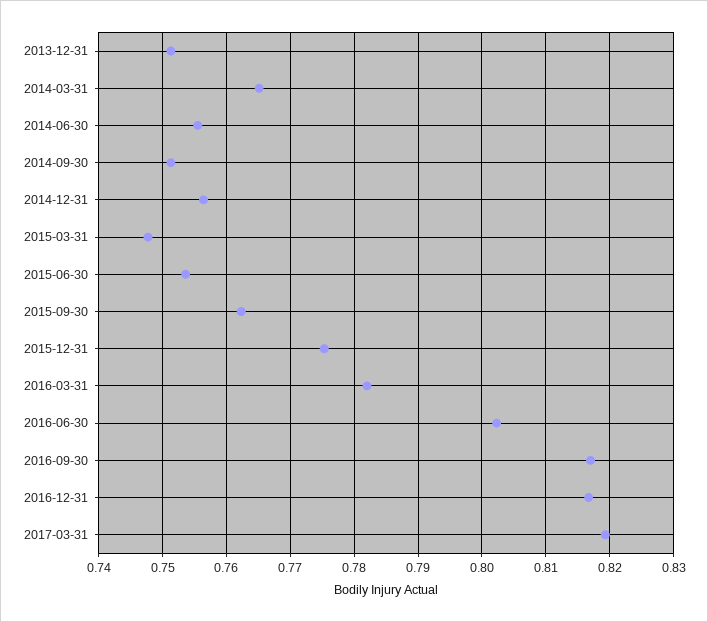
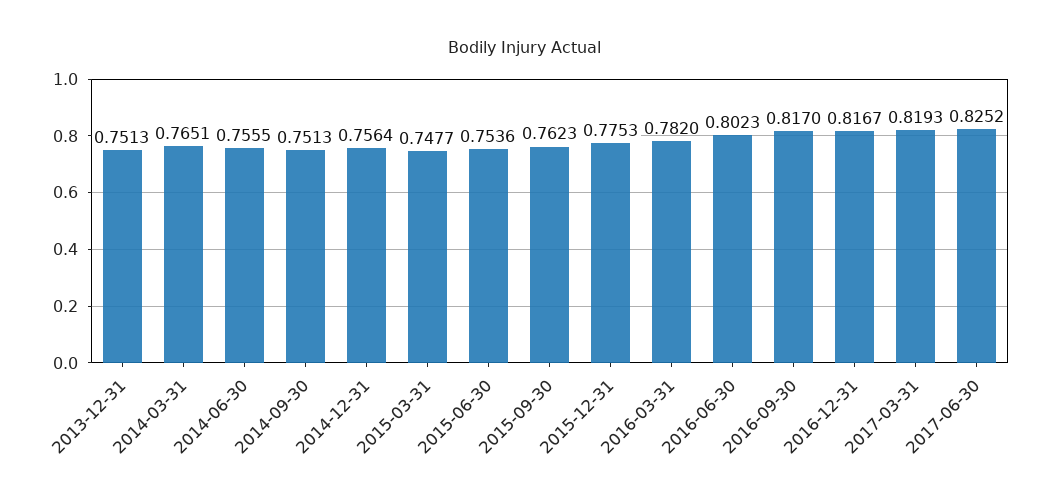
2017-06-30: none -> 0.8252

